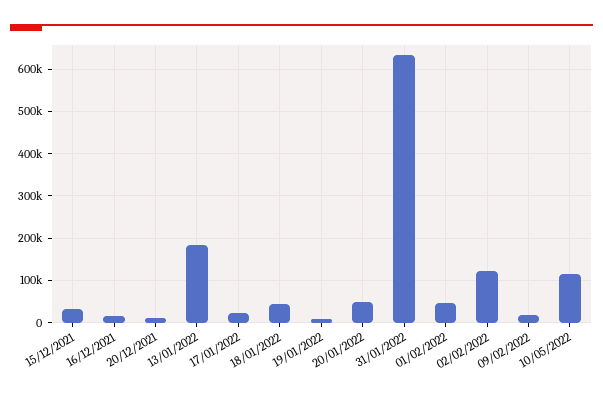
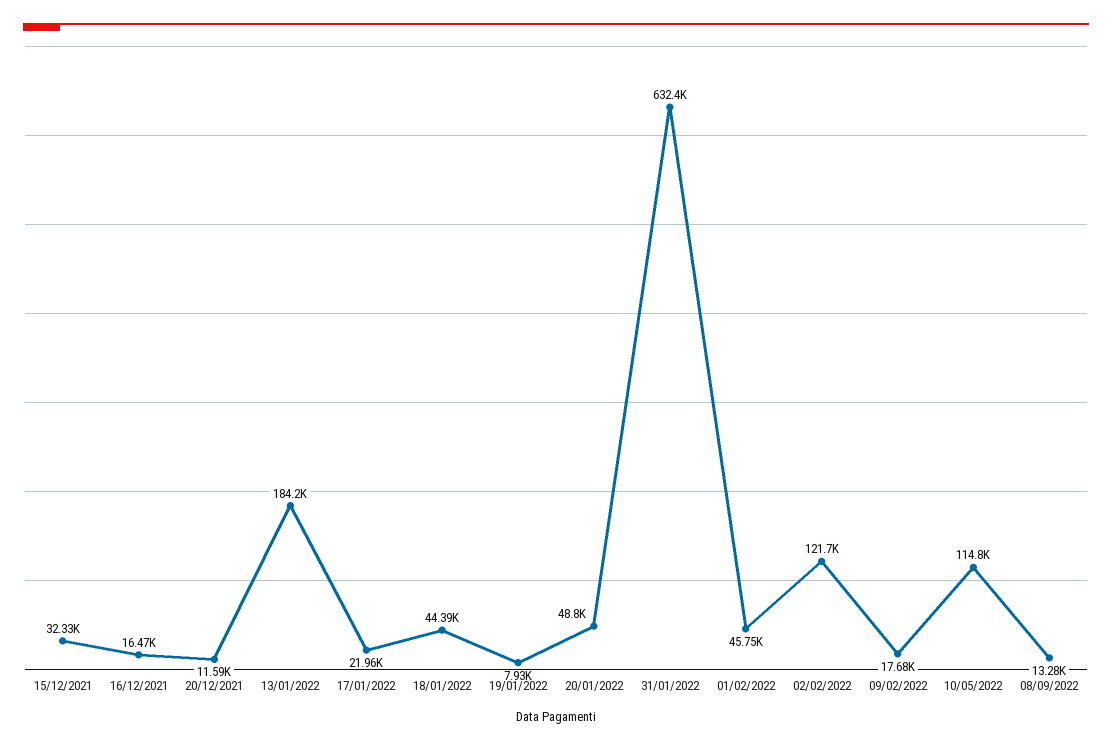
08/09/2022: none -> 13280

